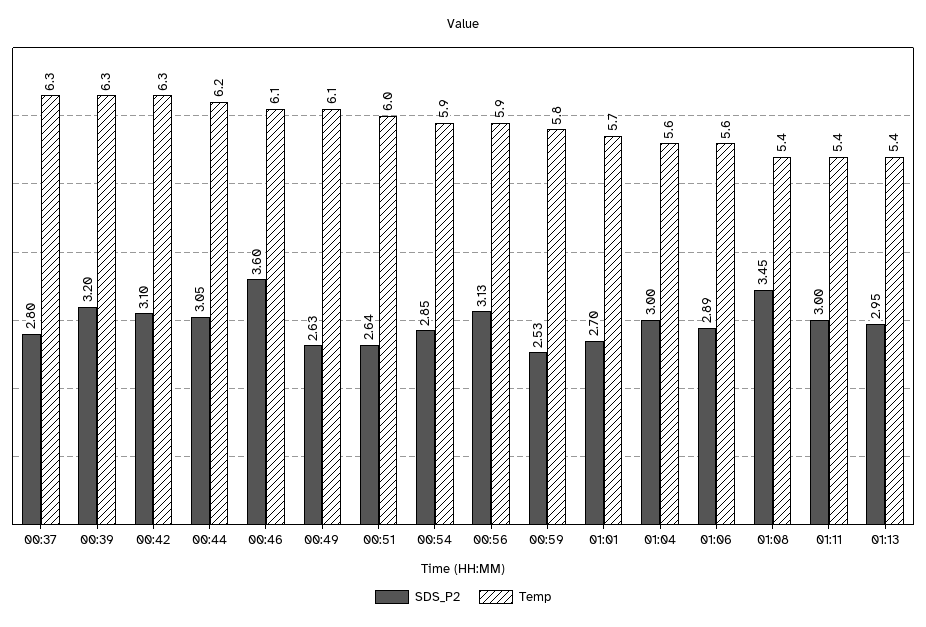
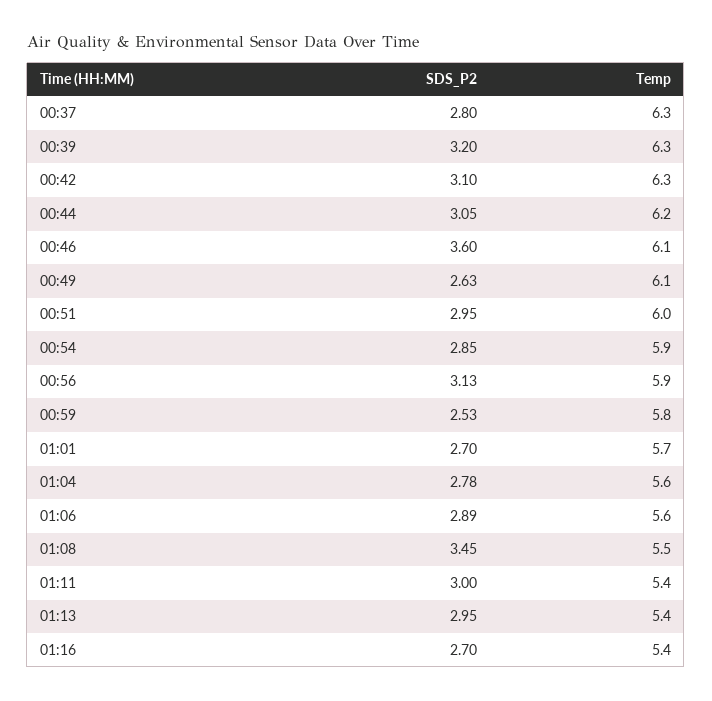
SDS_P2, 00:51: 2.64 -> 2.95
SDS_P2, 01:04: 3 -> 2.78
Temp, 01:08: 5.4 -> 5.5
SDS_P2, 01:16: none -> 2.7
Temp, 01:16: none -> 5.4

